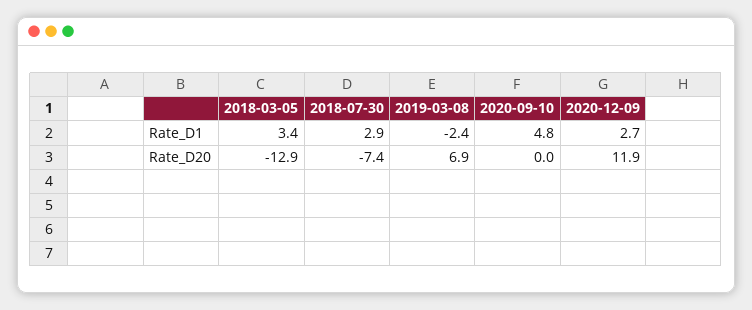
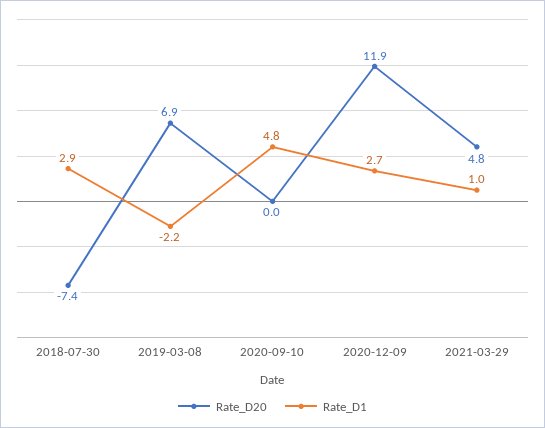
Rate_D1, 2018-03-05: 3.4 -> none
Rate_D1, 2019-03-08: -2.4 -> -2.2
Rate_D20, 2018-03-05: -12.9 -> none
Rate_D20, 2021-03-29: none -> 4.8
Rate_D1, 2021-03-29: none -> 1

